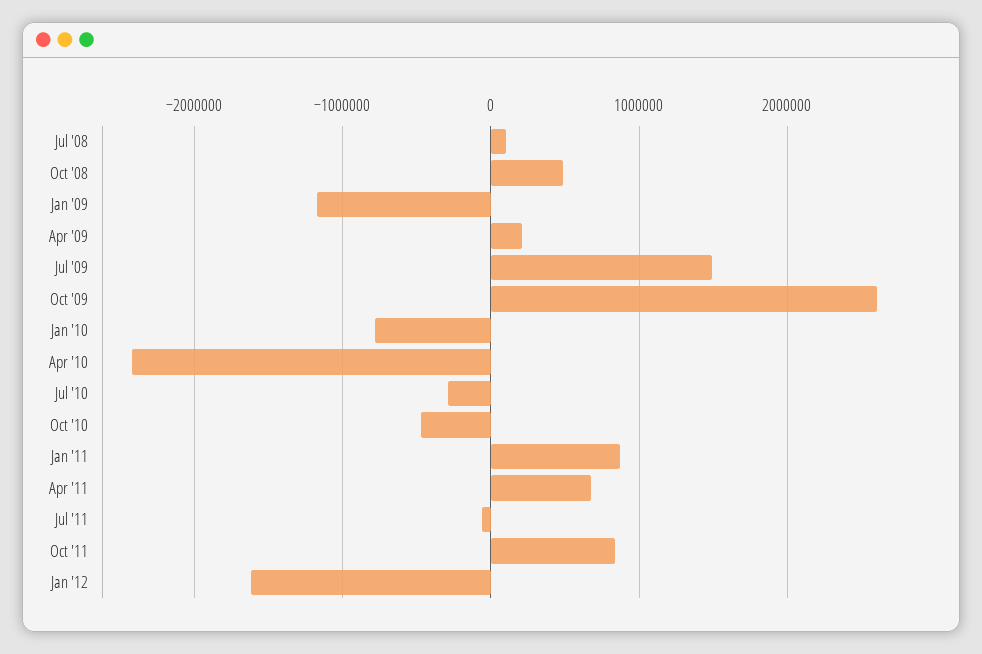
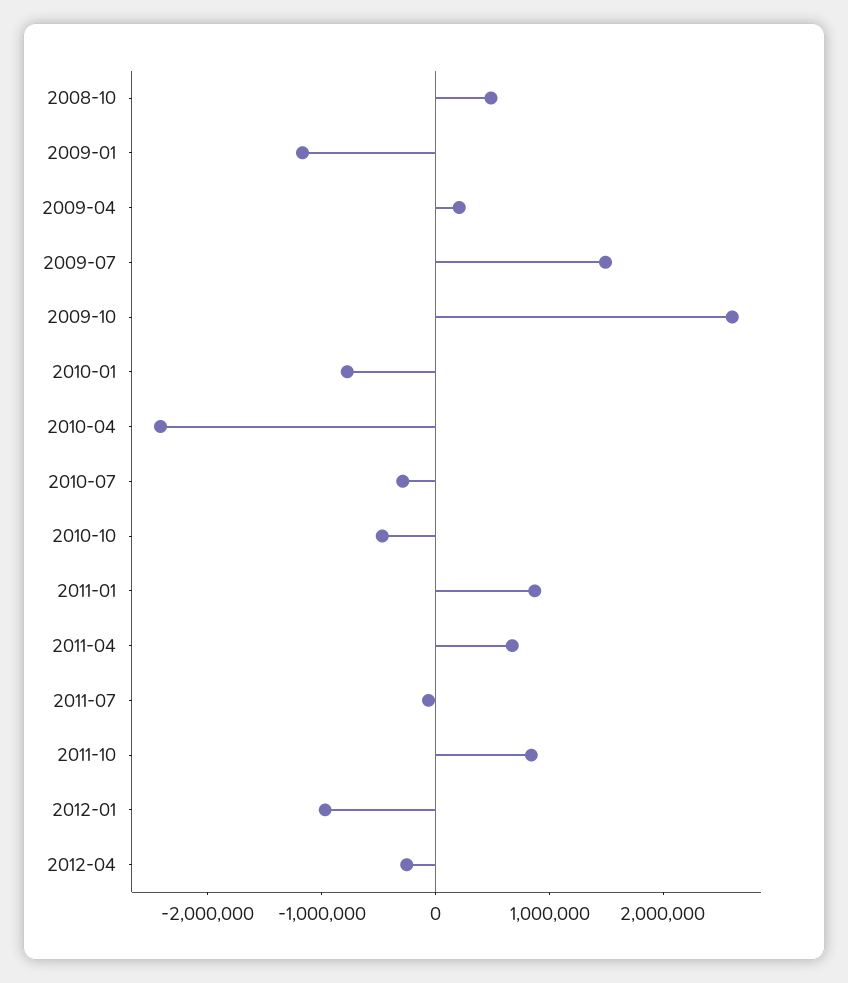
Jul '08: 100000 -> none
Jan '12: -1600000 -> -1000000
2012-04: none -> -200000

